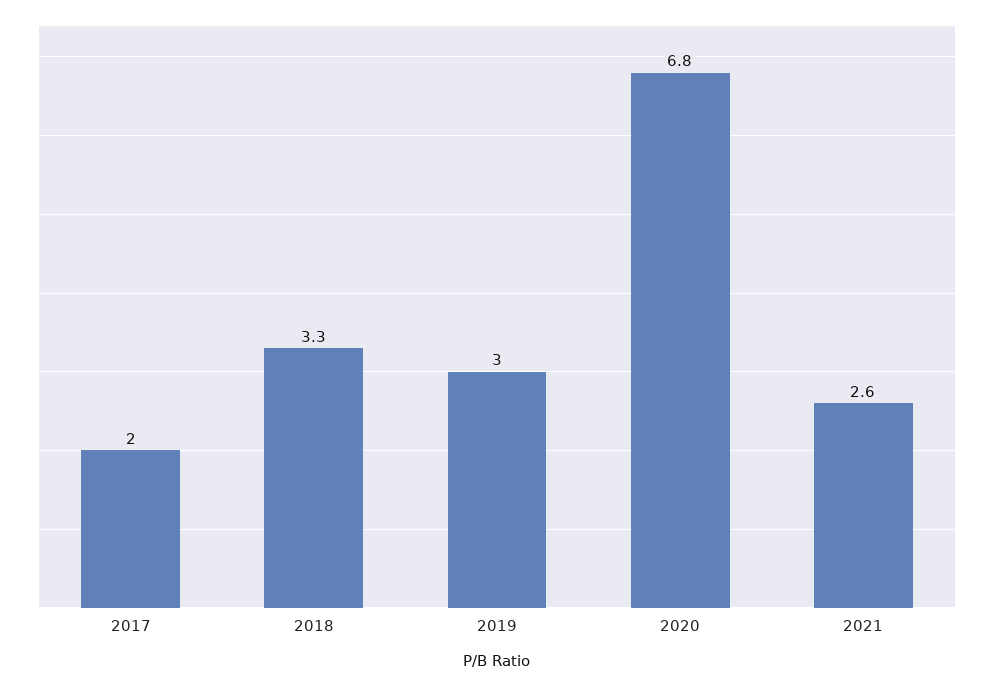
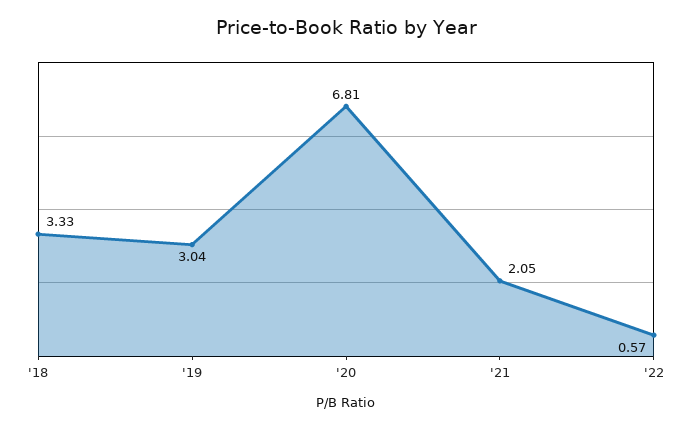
2017: 2 -> none
2021: 2.6 -> 2.05
'22: none -> 0.57

